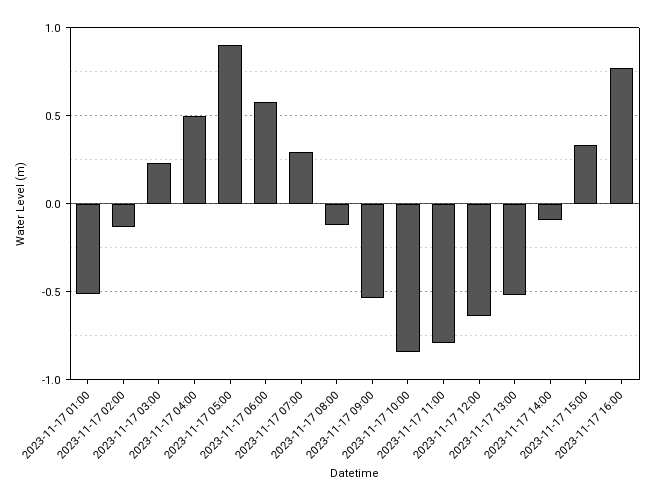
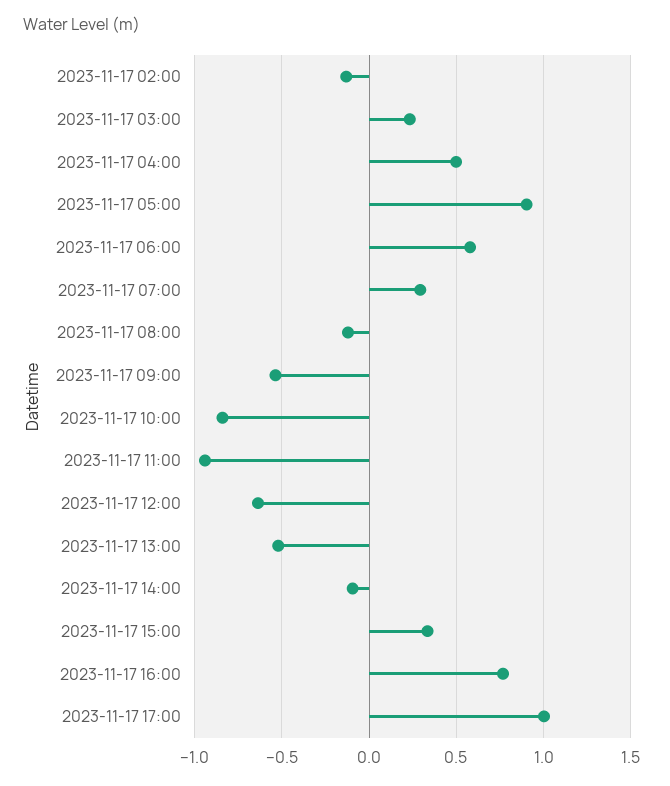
2023-11-17 01:00: -0.5 -> none
2023-11-17 11:00: -0.8 -> -0.95
2023-11-17 17:00: none -> 1

